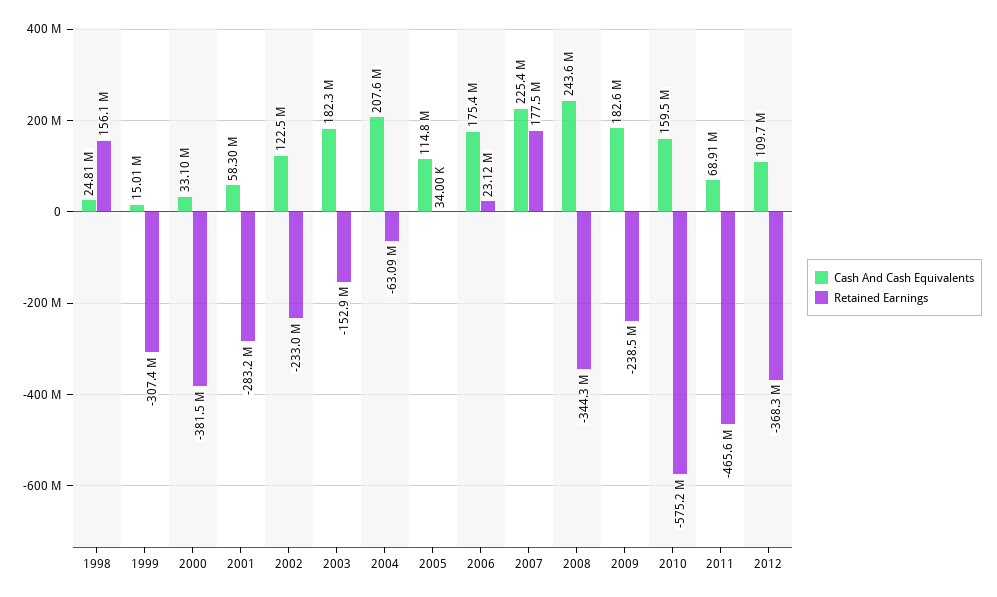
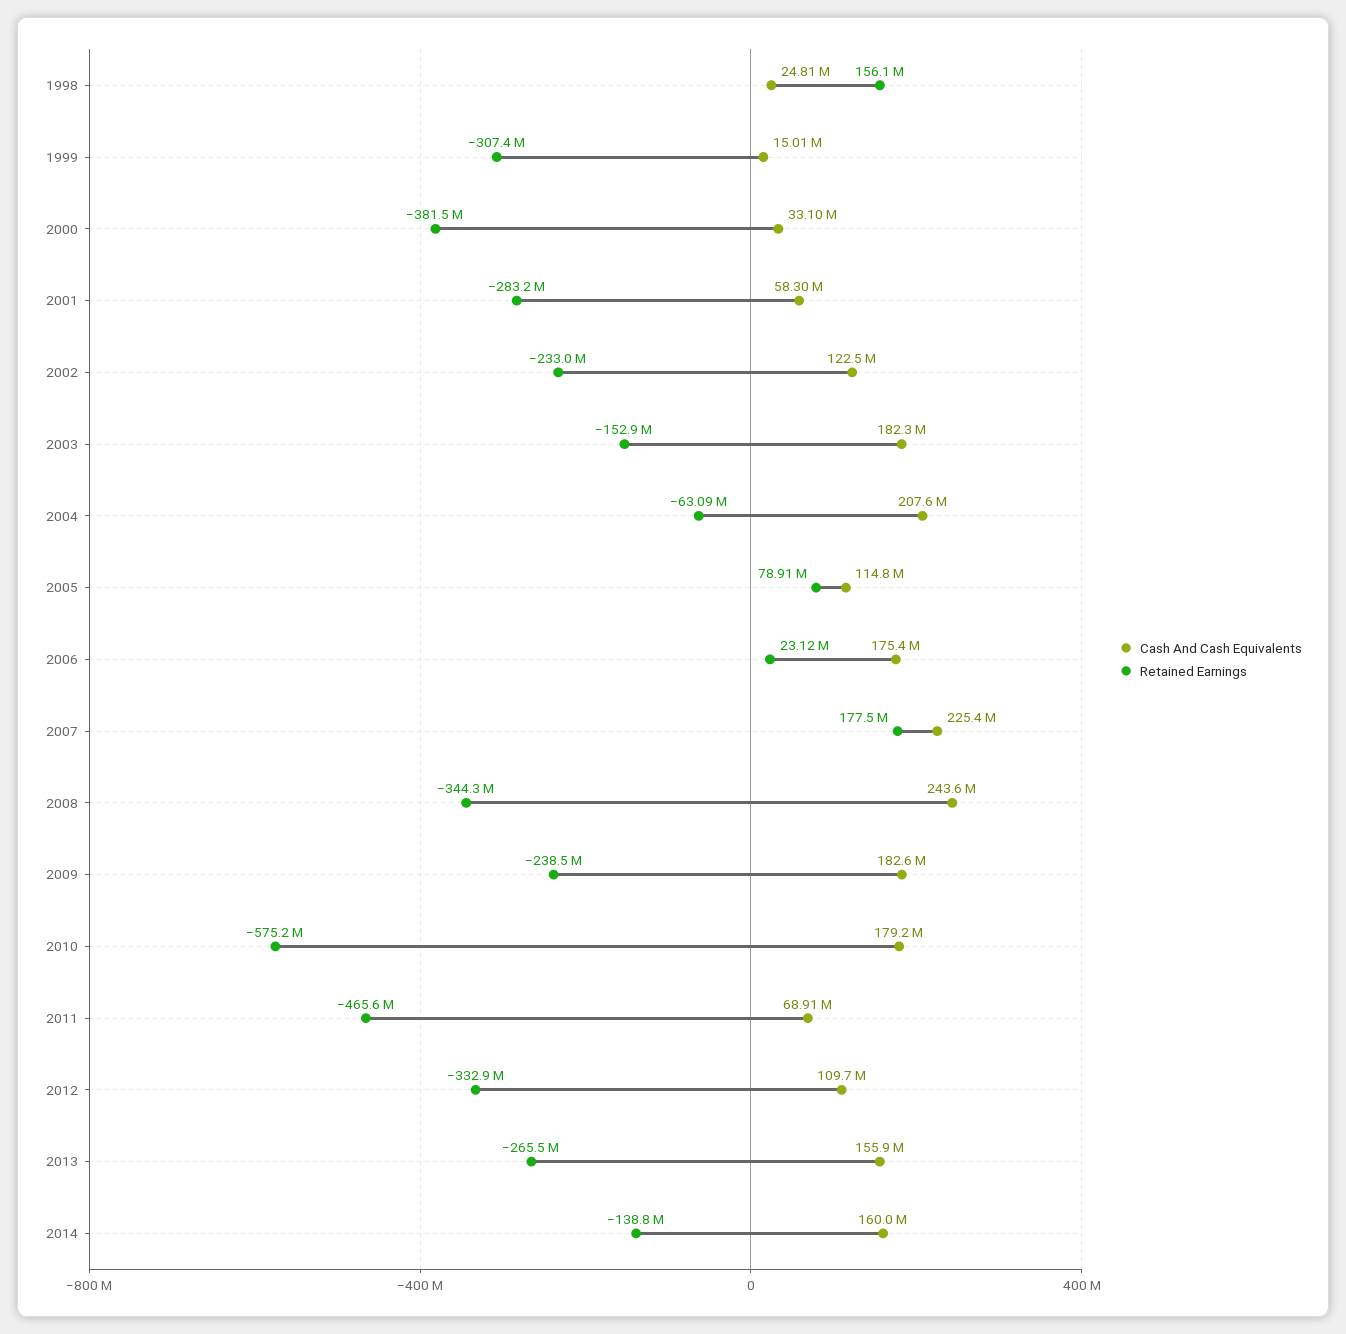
Retained Earnings, 2005: 34000 -> 78910000
Cash And Cash Equivalents, 2010: 159500000 -> 179200000
Retained Earnings, 2012: -368300000 -> -332900000
Cash And Cash Equivalents, 2013: none -> 155900000
Retained Earnings, 2013: none -> -265500000
Cash And Cash Equivalents, 2014: none -> 160000000
Retained Earnings, 2014: none -> -138800000

